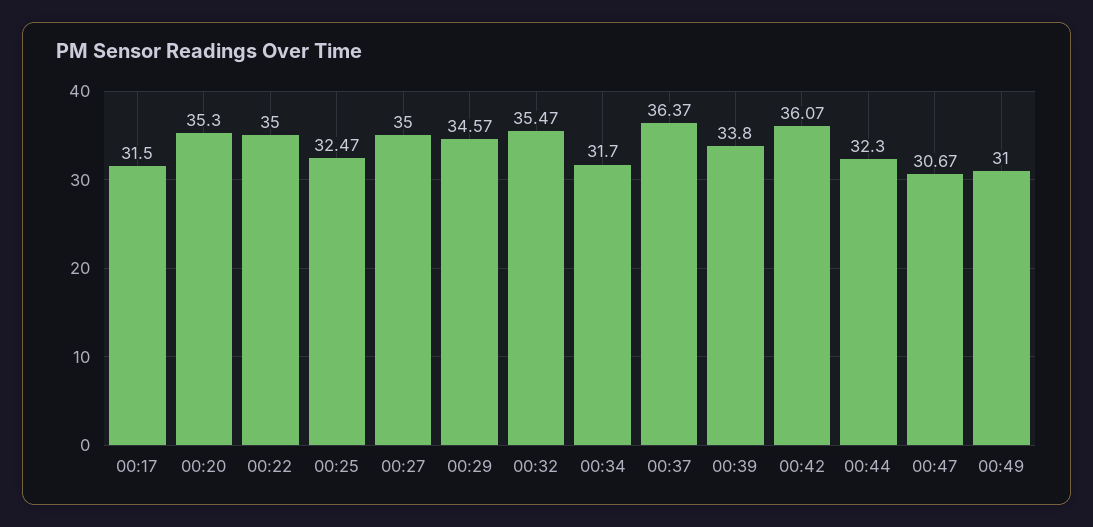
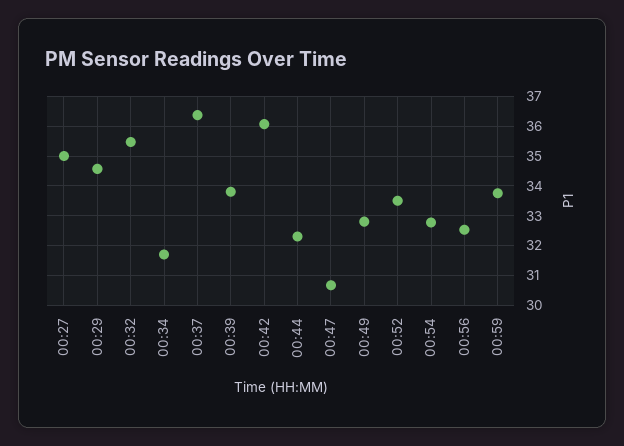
00:17: 31.5 -> none
00:20: 35.3 -> none
00:22: 35 -> none
00:25: 32.47 -> none
00:49: 31 -> 32.75
00:52: none -> 33.5
00:54: none -> 32.75
00:56: none -> 32.5
00:59: none -> 33.75

